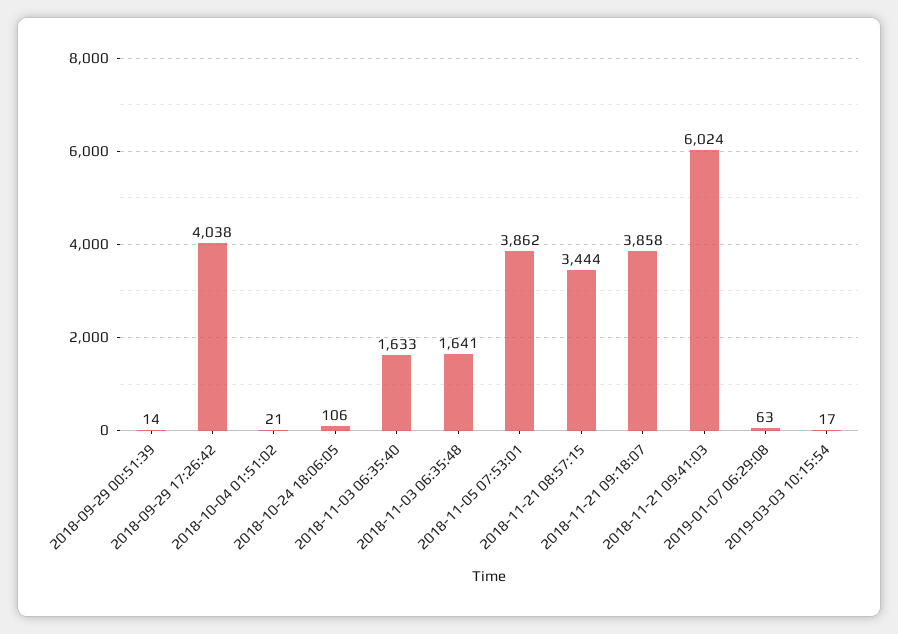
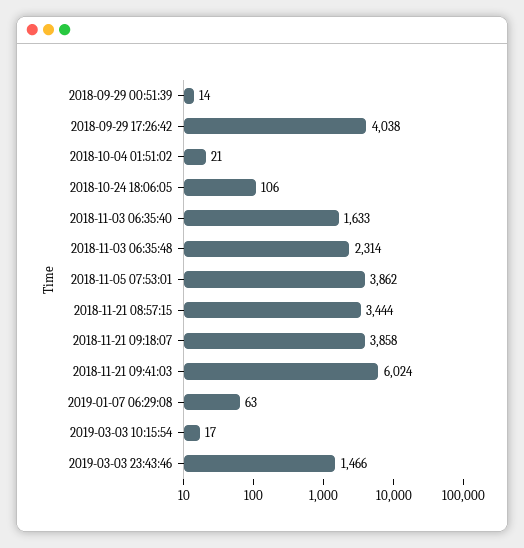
2018-11-03 06:35:48: 1641 -> 2314
2019-03-03 23:43:46: none -> 1466

